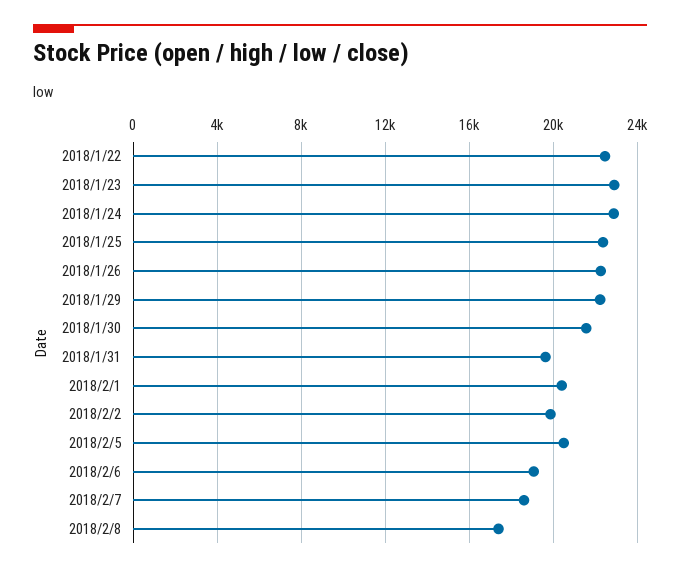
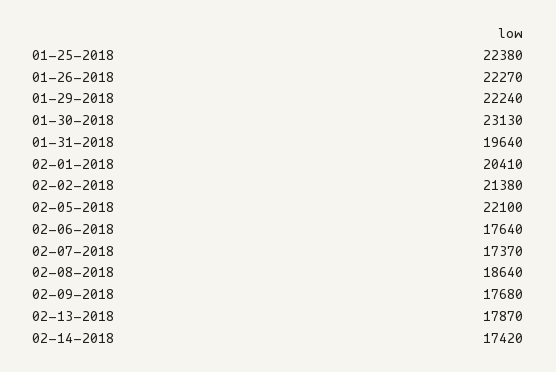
2018/1/22: 22500 -> none
2018/1/23: 23000 -> none
2018/1/24: 23000 -> none
2018/1/30: 21500 -> 23130
2018/2/2: 20000 -> 21380
2018/2/5: 20500 -> 22100
2018/2/6: 19000 -> 17640
2018/2/7: 18500 -> 17370
2018/2/8: 17500 -> 18640
02-09-2018: none -> 17680
02-13-2018: none -> 17870
02-14-2018: none -> 17420

